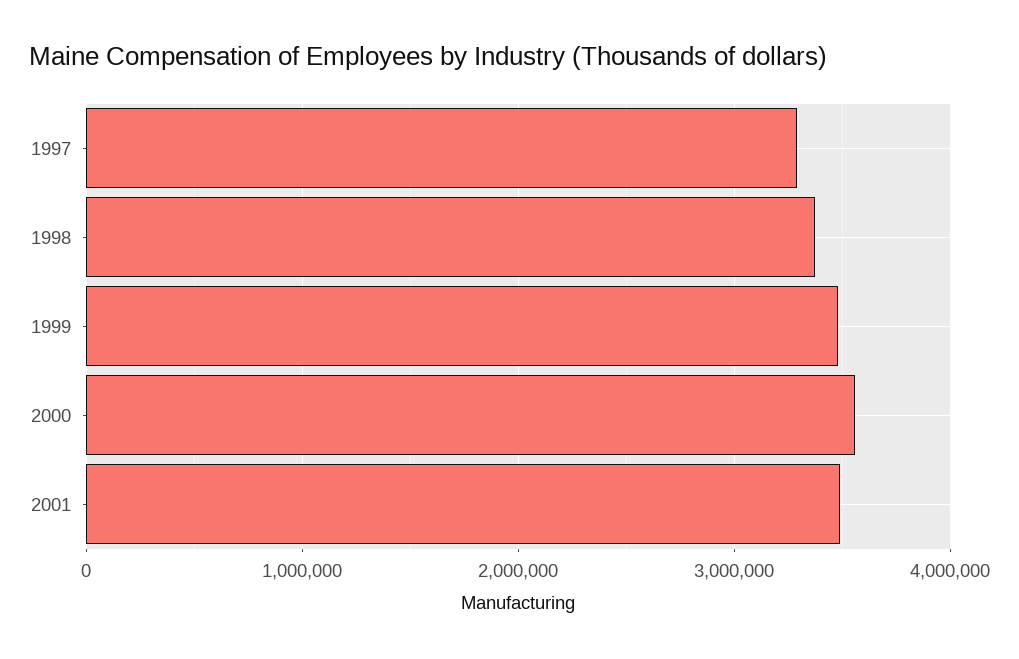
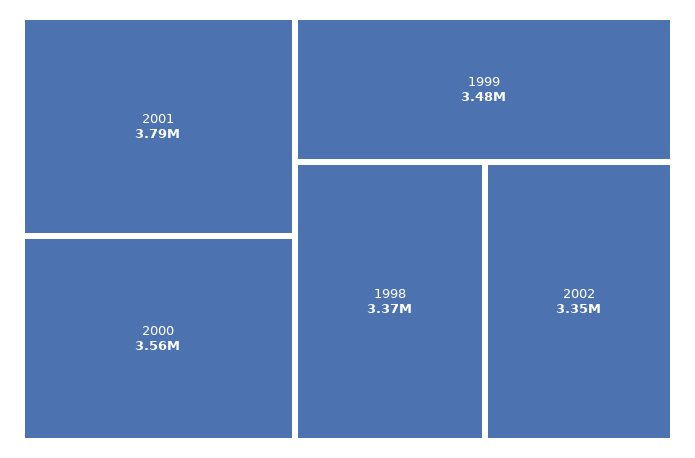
1997: 3300000 -> none
2001: 3500000 -> 3790000
2002: none -> 3350000

